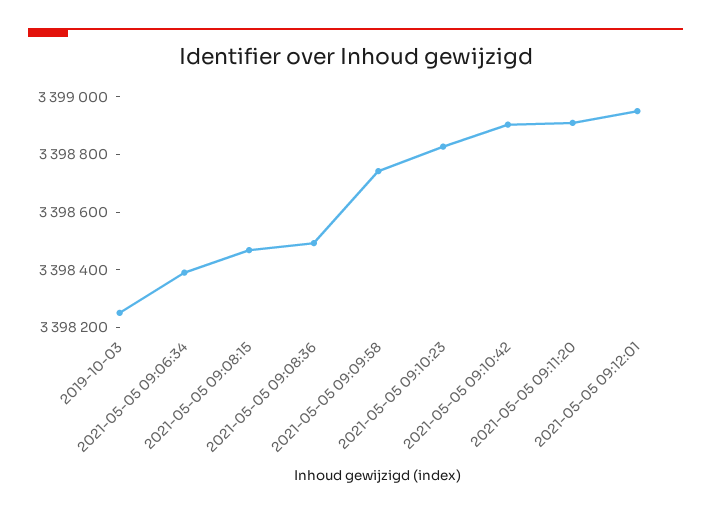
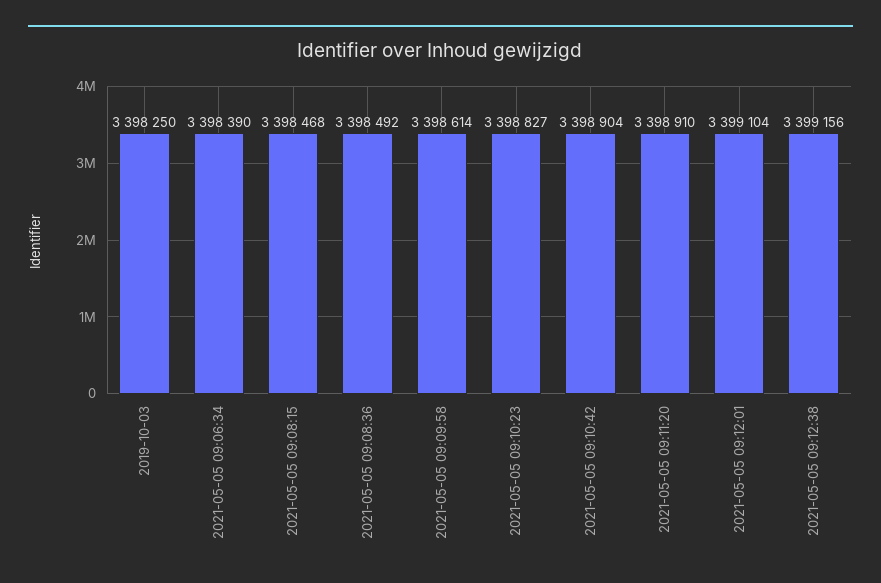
2021-05-05 09:09:58: 3398750 -> 3398614
2021-05-05 09:12:01: 3398950 -> 3399104
2021-05-05 09:12:38: none -> 3399156

